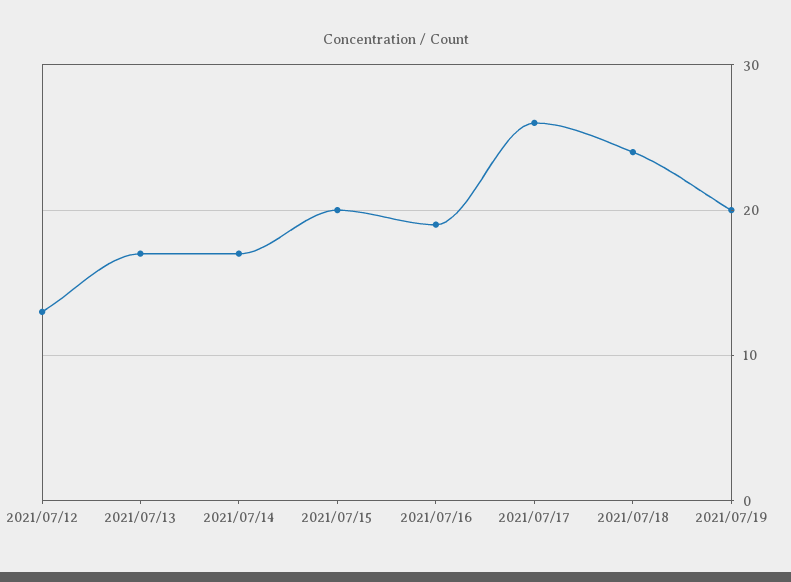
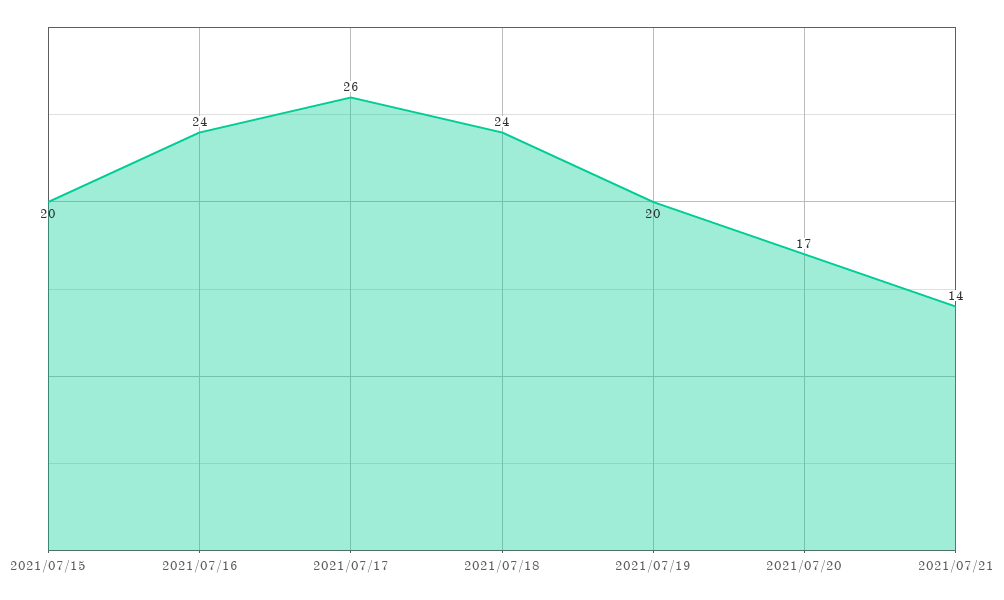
2021/07/12: 13 -> none
2021/07/13: 17 -> none
2021/07/14: 17 -> none
2021/07/16: 19 -> 24
2021/07/20: none -> 17
2021/07/21: none -> 14

